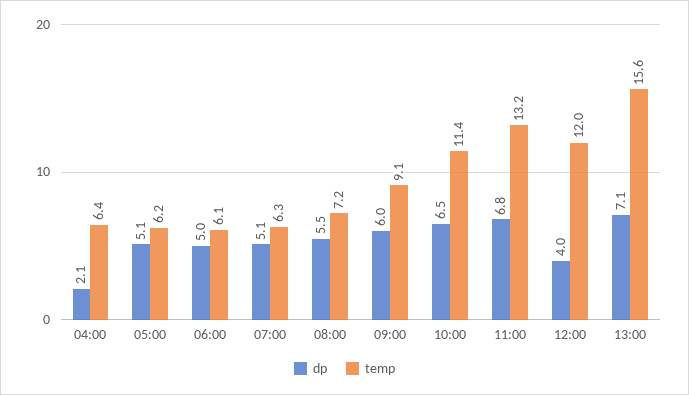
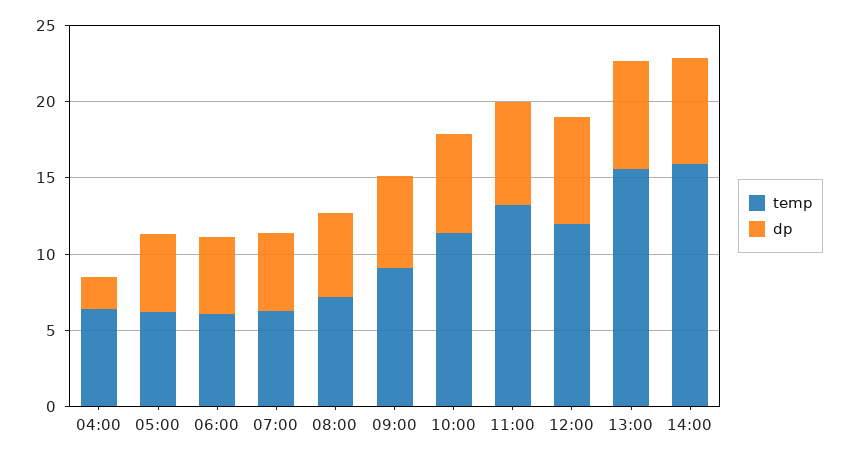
dp, 12:00: 4 -> 7
temp, 14:00: none -> 16
dp, 14:00: none -> 7

